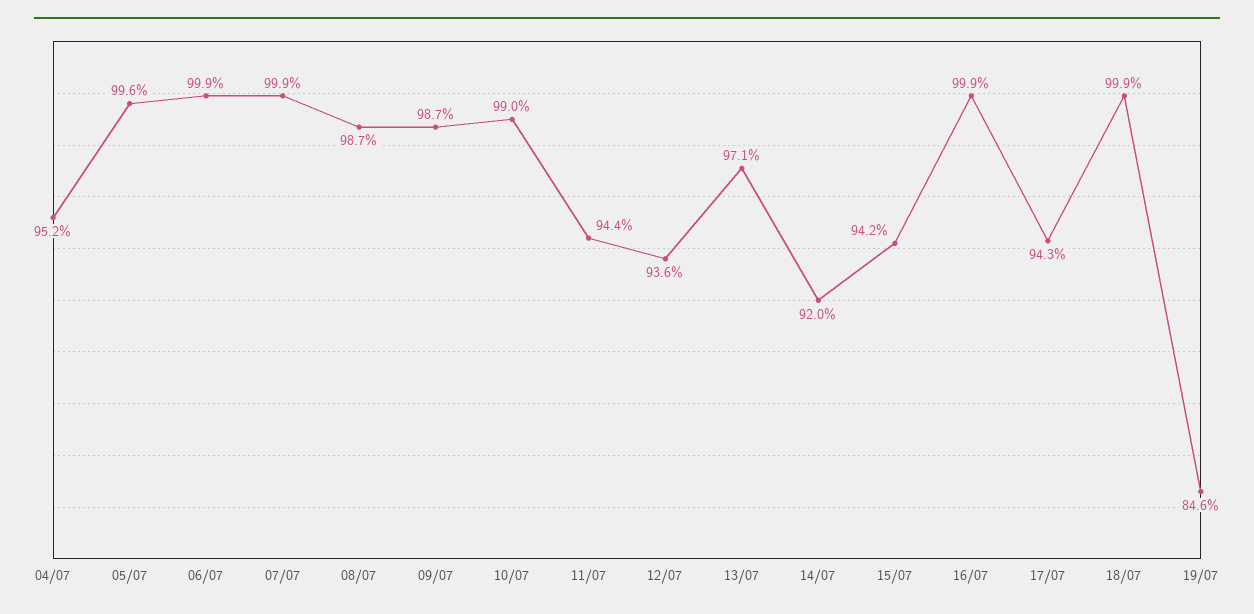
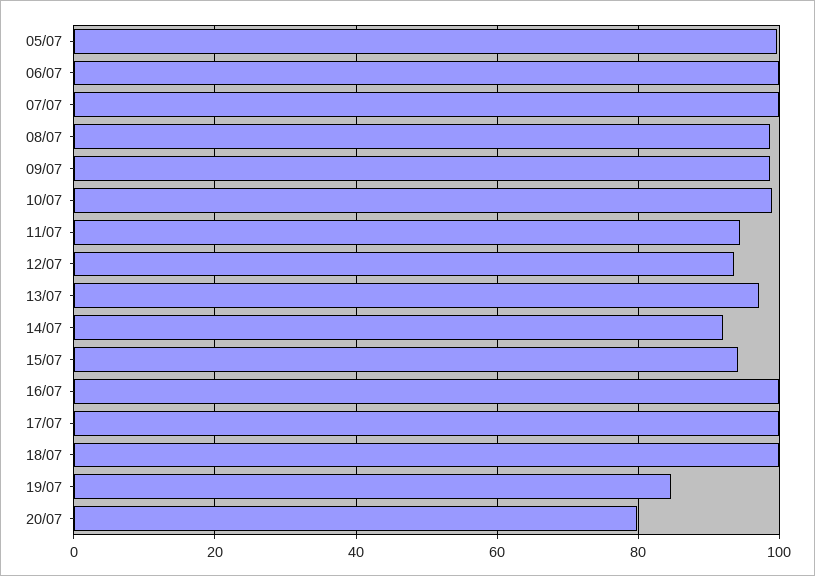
04/07: 95.2 -> none
17/07: 94.3 -> 100
20/07: none -> 80

